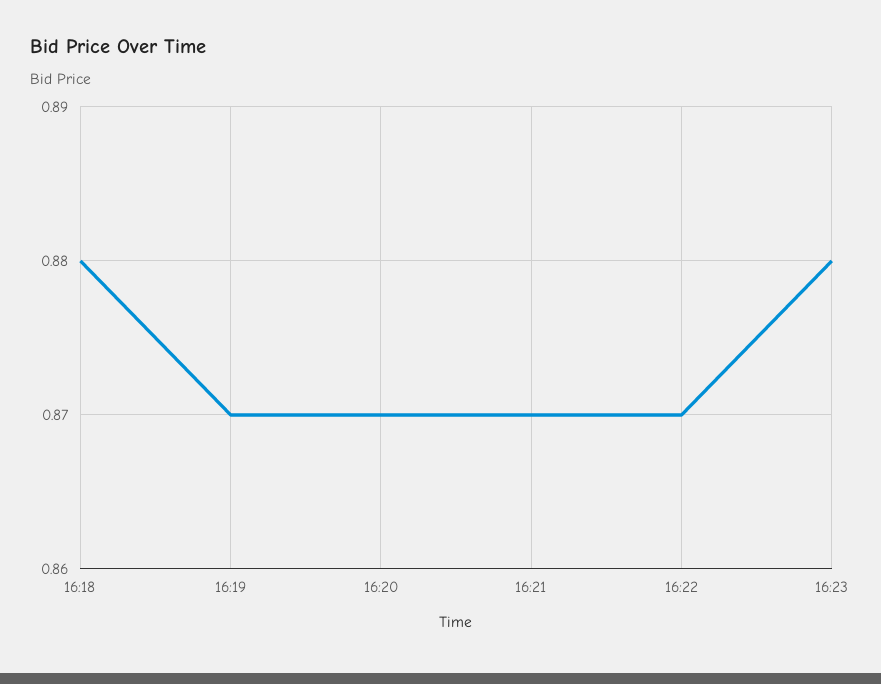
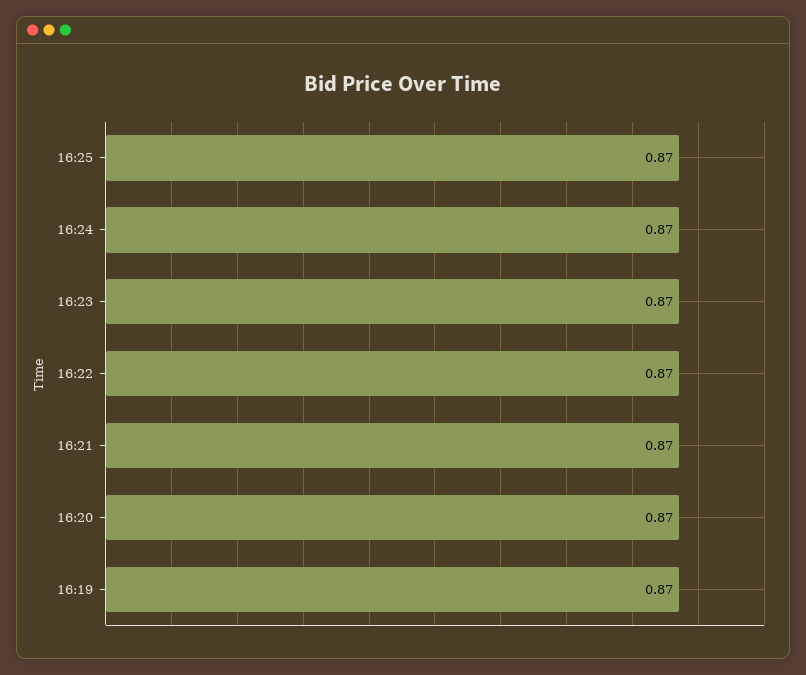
16:18: 0.88 -> none
16:23: 0.88 -> 0.87
16:25: none -> 0.87
16:24: none -> 0.87

